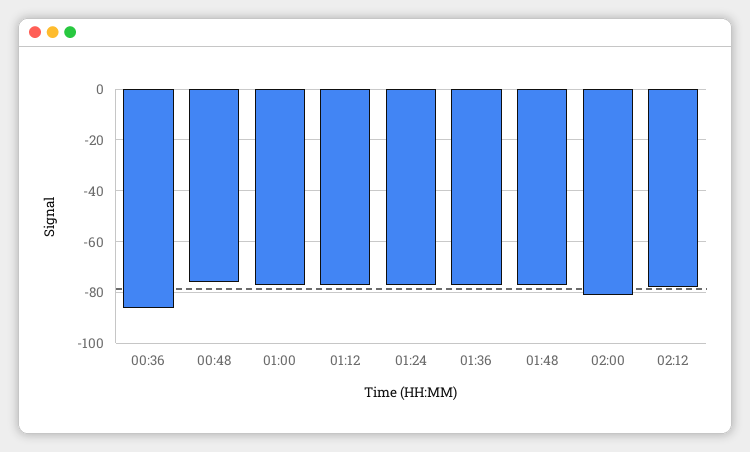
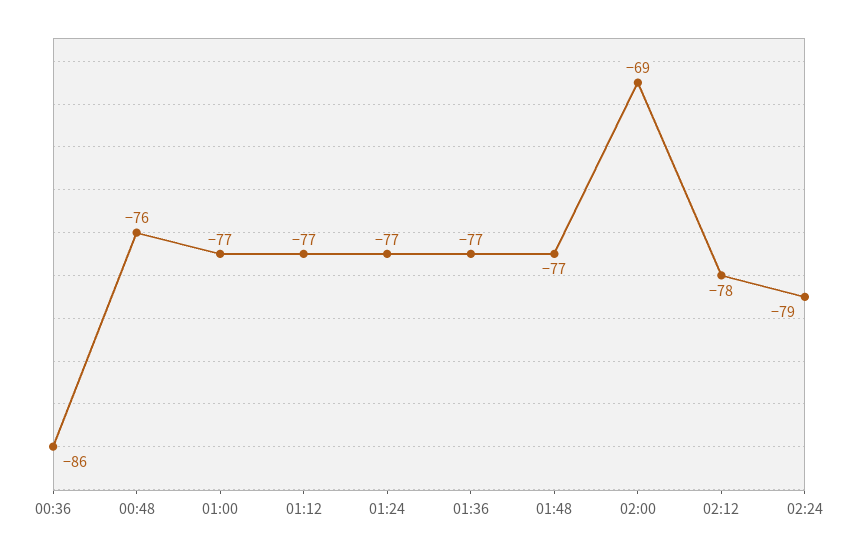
02:00: -80 -> -69
02:24: none -> -79

